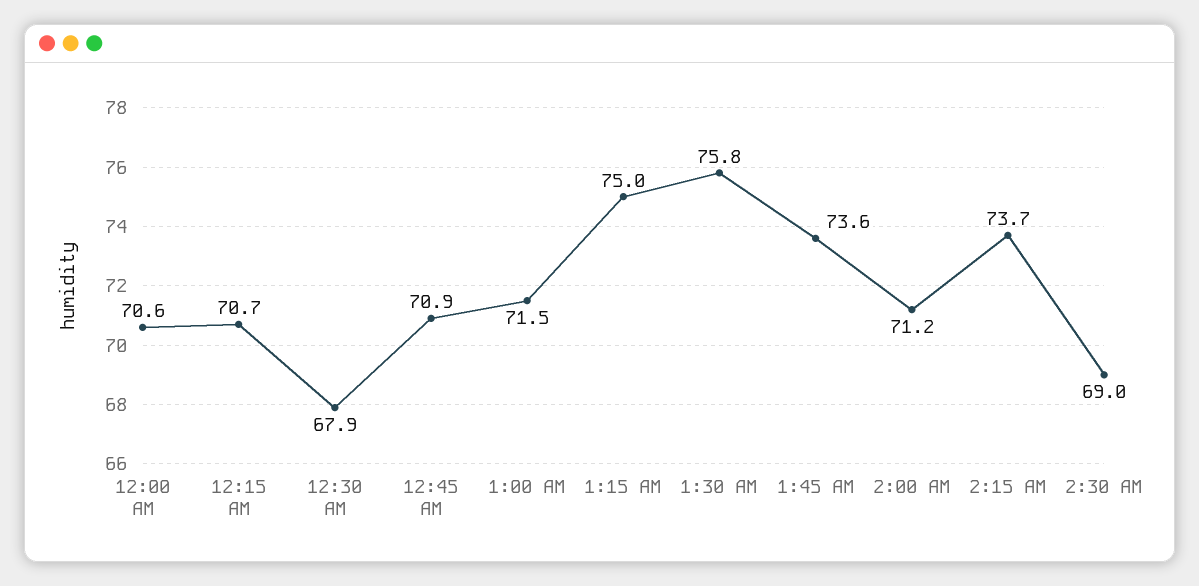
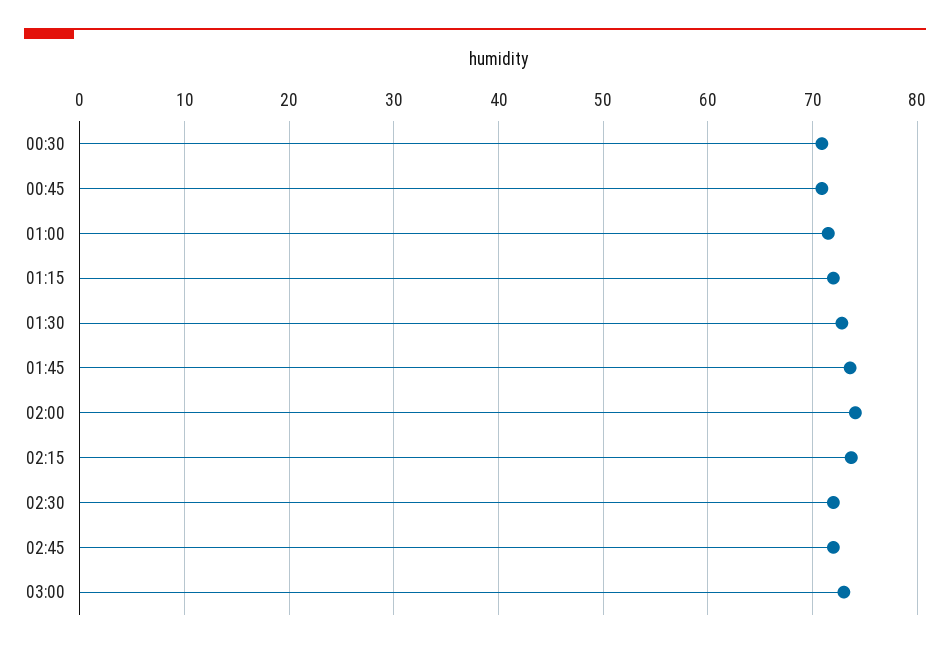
12:00 AM: 70.6 -> none
12:15 AM: 70.7 -> none
12:30 AM: 67.9 -> 71
1:15 AM: 75 -> 72
1:30 AM: 75.8 -> 73
2:00 AM: 71.2 -> 74
2:30 AM: 69 -> 72
02:45: none -> 72
03:00: none -> 73

